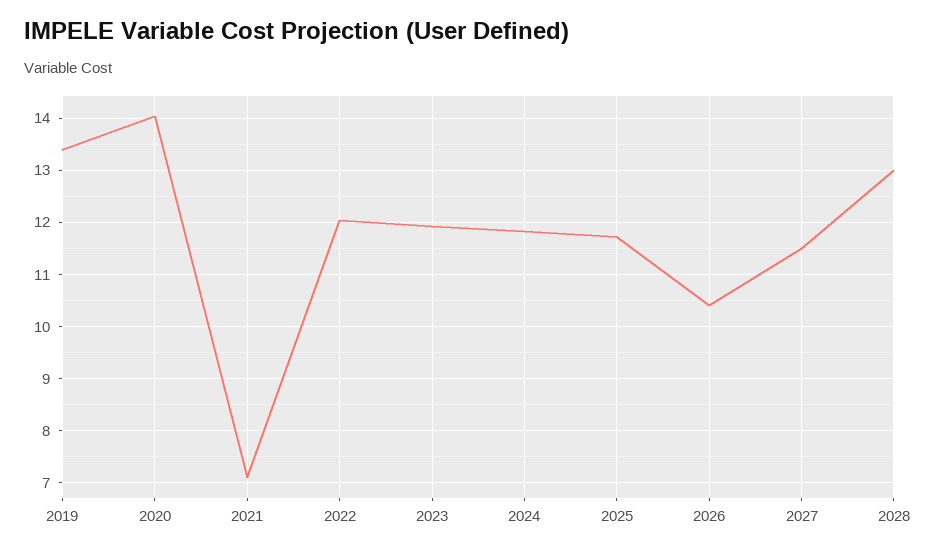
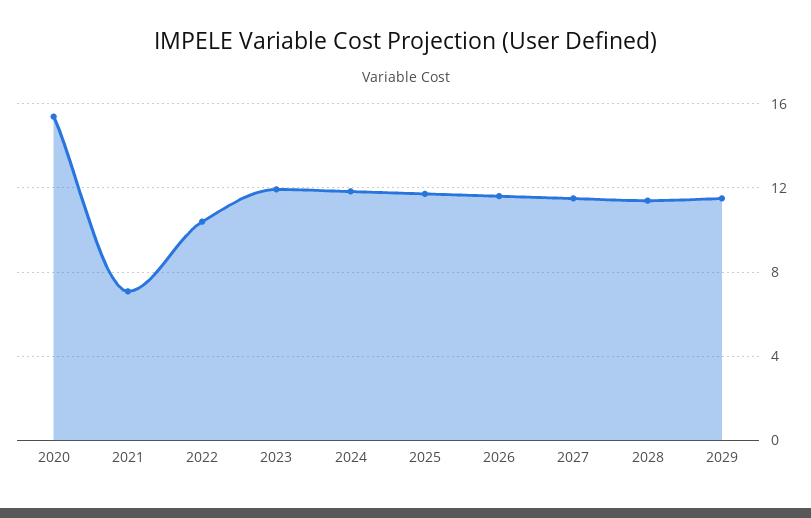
2019: 13.4 -> none
2020: 14 -> 15.5
2022: 12 -> 10.5
2026: 10.4 -> 11.5
2028: 13 -> 11.5
2029: none -> 11.5

